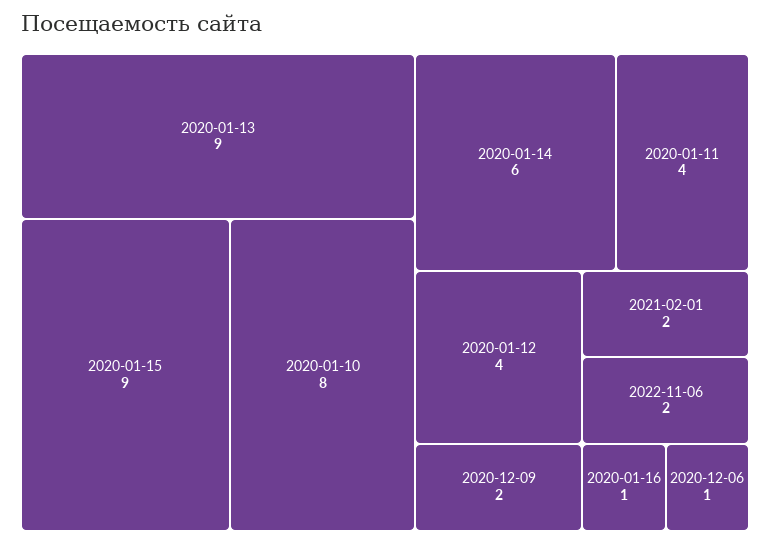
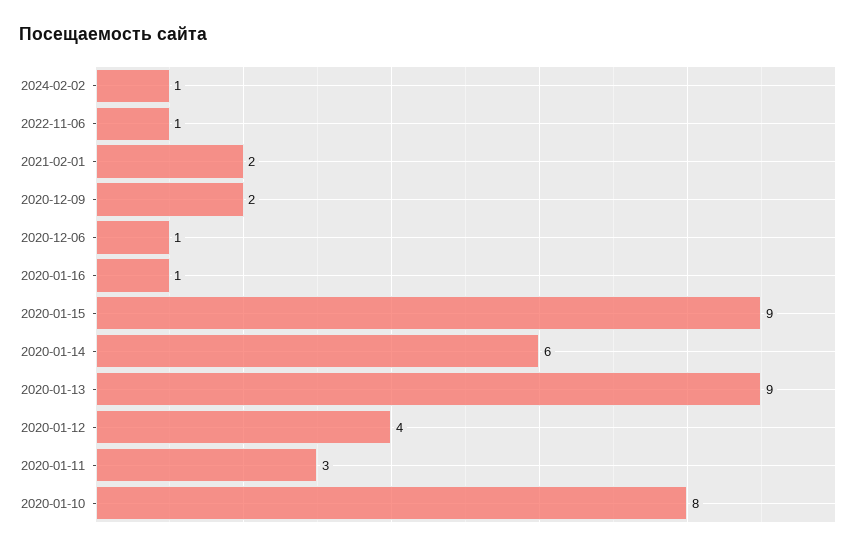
2020-01-11: 4 -> 3
2022-11-06: 2 -> 1
2024-02-02: none -> 1

